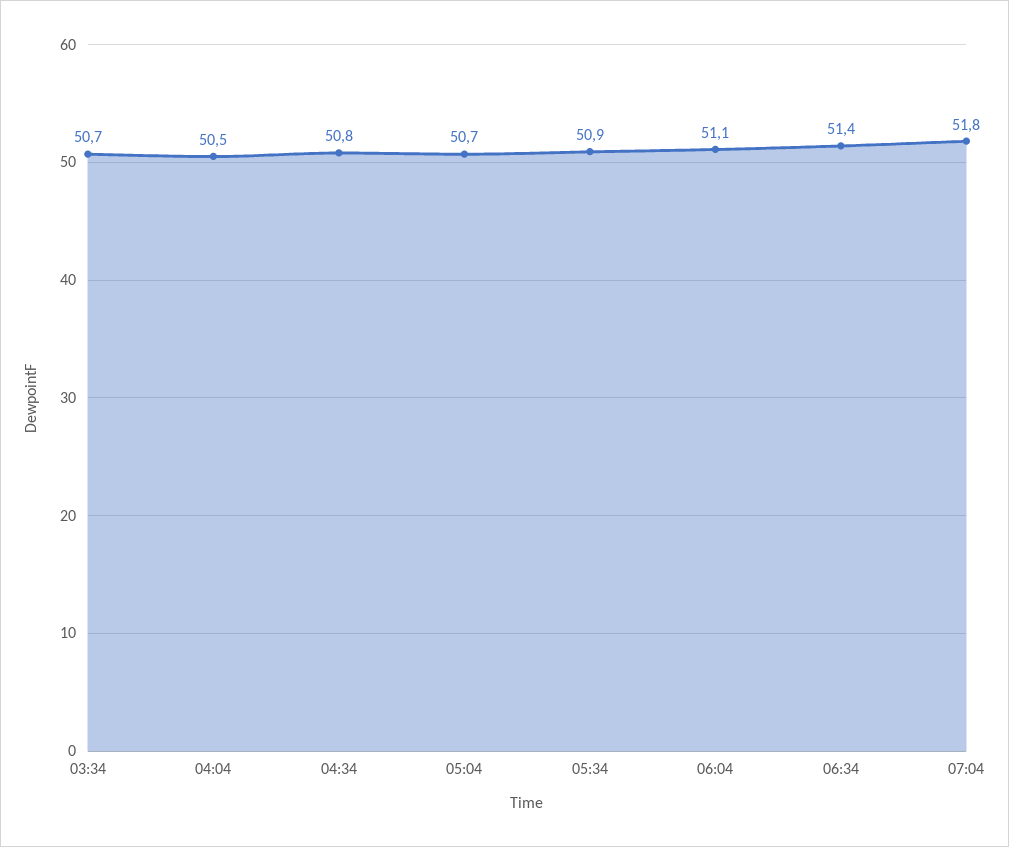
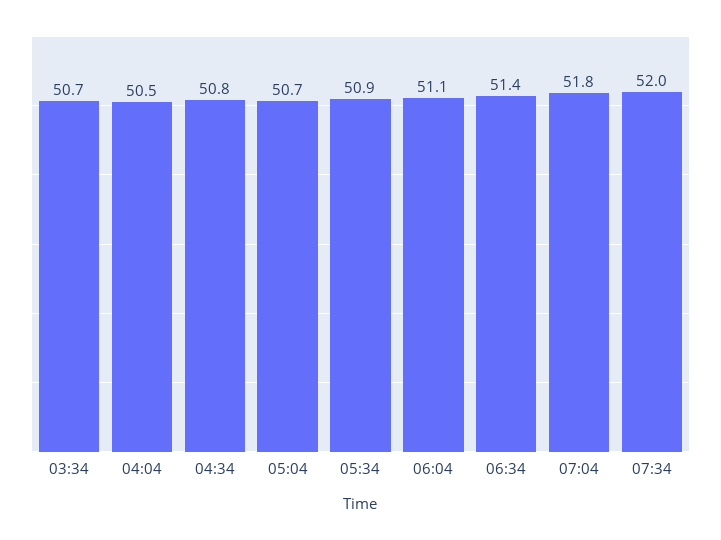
07:34: none -> 52

